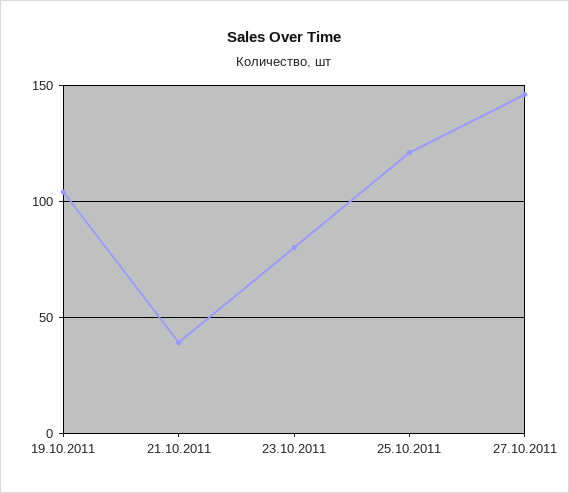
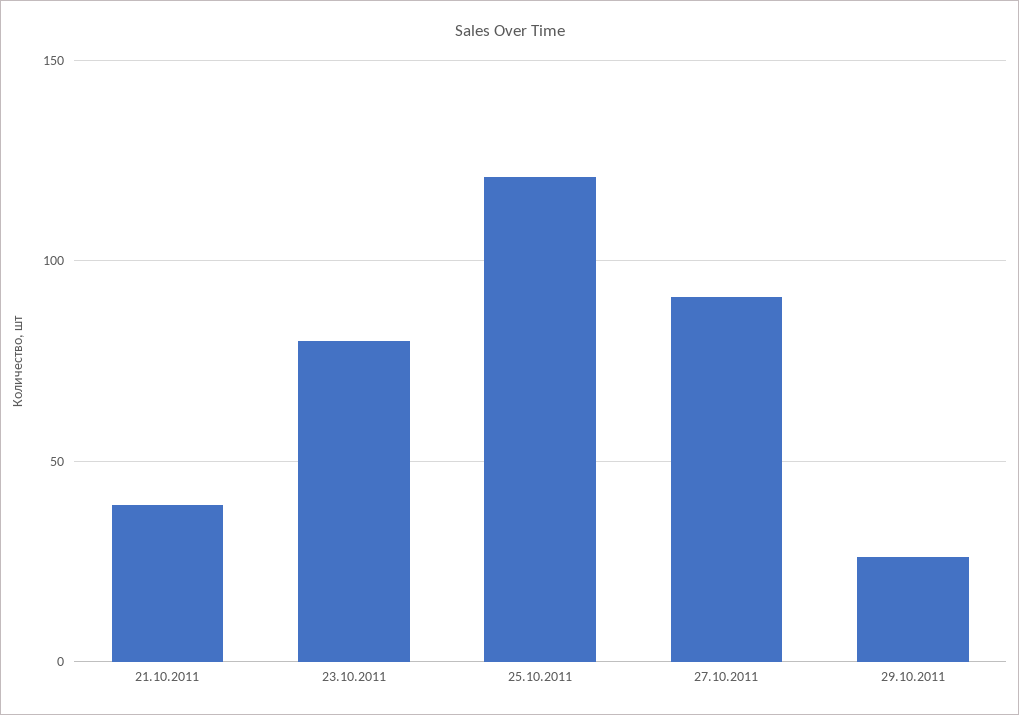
19.10.2011: 105 -> none
27.10.2011: 145 -> 90
29.10.2011: none -> 25

